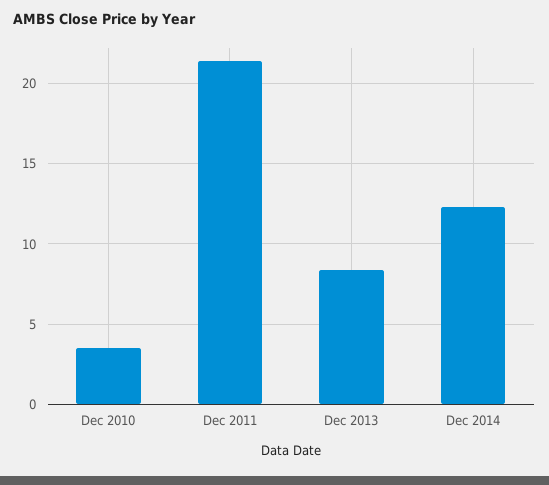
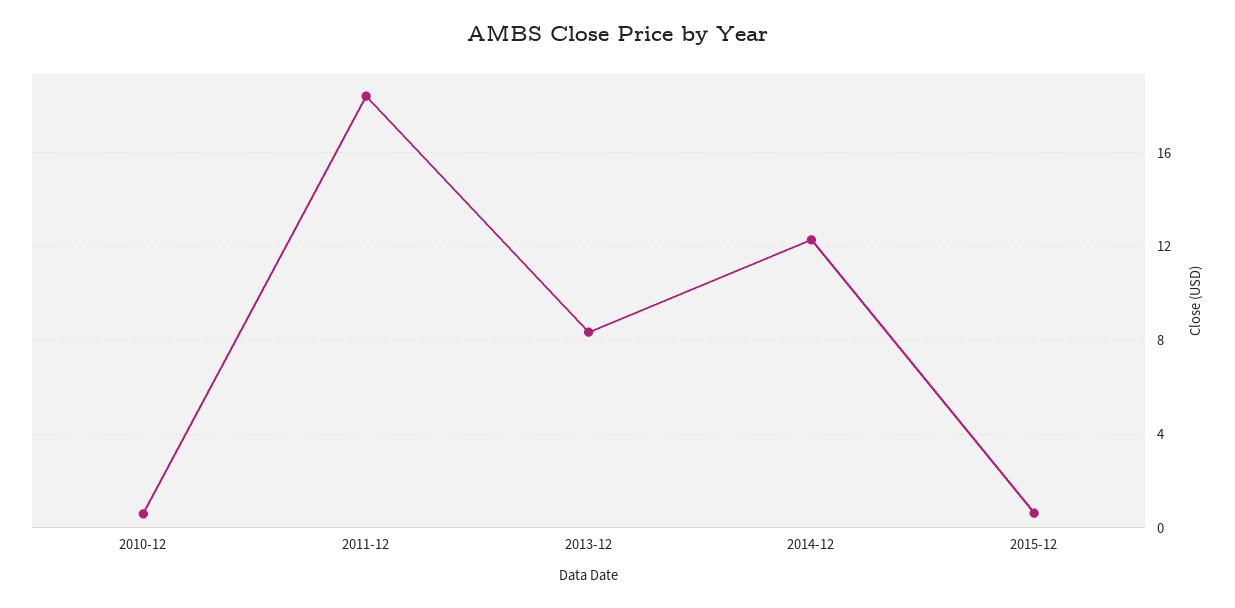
Dec 2010: 3.5 -> 0.5
Dec 2011: 21.5 -> 18.5
2015-12: none -> 0.5

